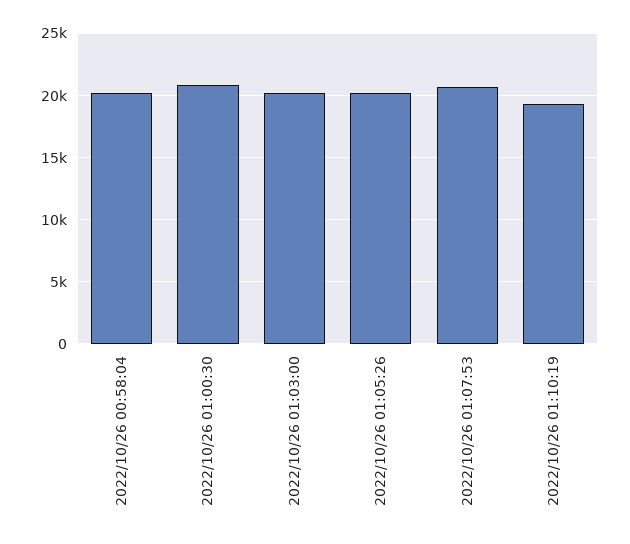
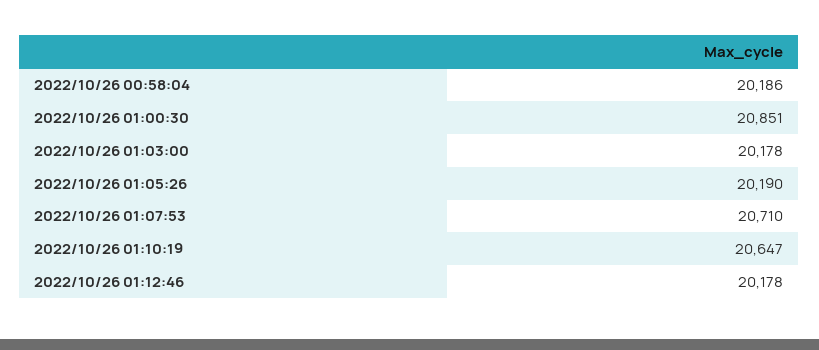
2022/10/26 01:10:19: 19500 -> 20647
2022/10/26 01:12:46: none -> 20178

